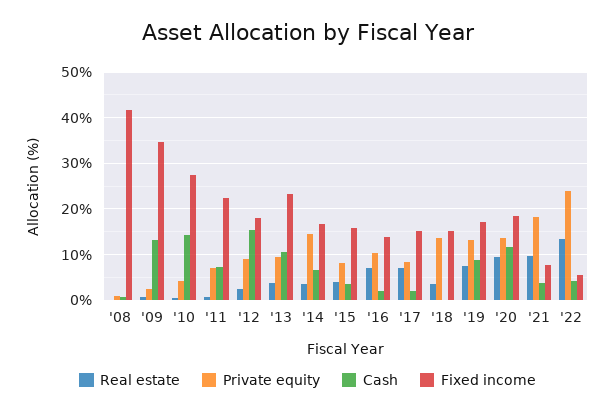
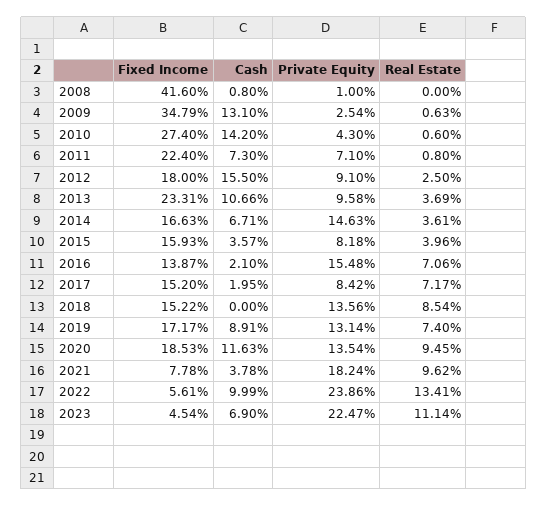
Private equity, '16: 10 -> 15.48
Real estate, '18: 4 -> 8.54
Cash, '22: 4 -> 9.99
Fixed income, 2023: none -> 4.54
Cash, 2023: none -> 6.9
Private equity, 2023: none -> 22.47
Real estate, 2023: none -> 11.14

